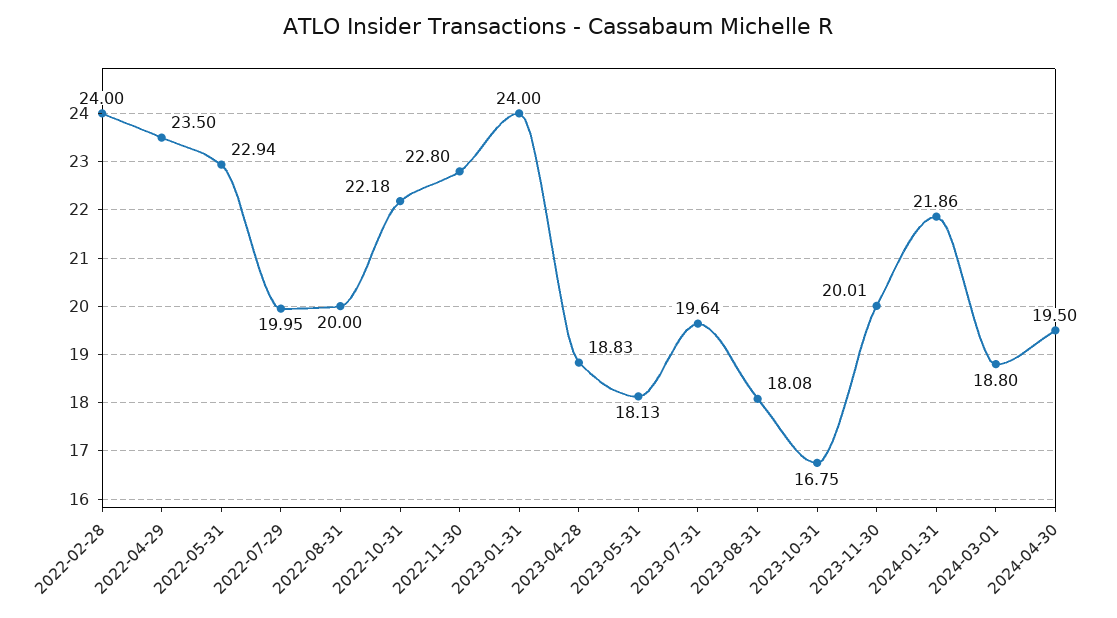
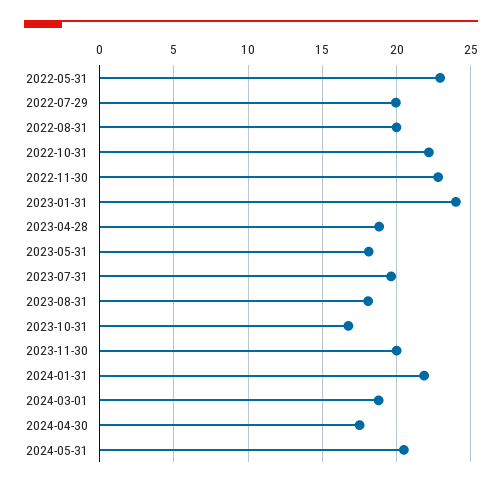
2022-02-28: 24 -> none
2022-04-29: 23.5 -> none
2024-04-30: 19.5 -> 17.5
2024-05-31: none -> 20.5

